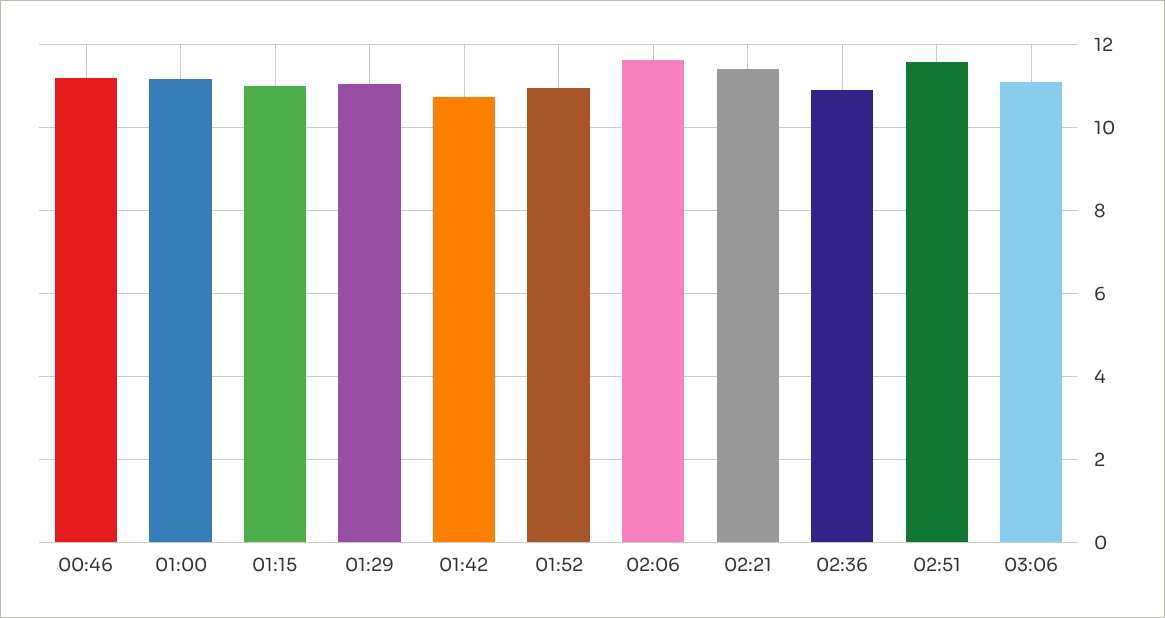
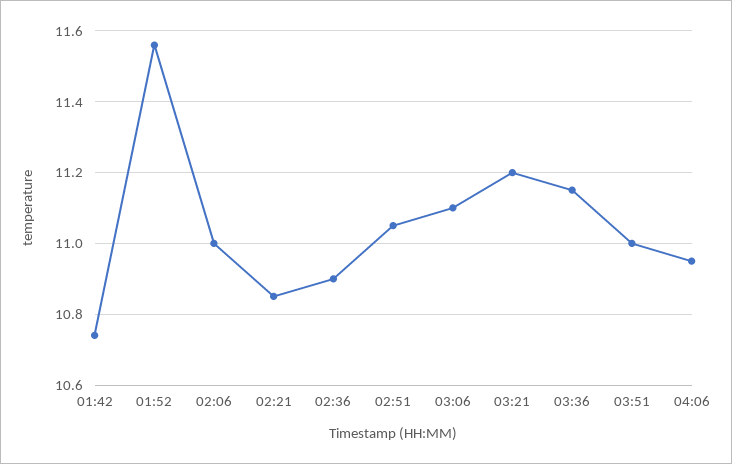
00:46: 11.2 -> none
01:00: 11.2 -> none
01:15: 11 -> none
01:29: 11 -> none
01:52: 11 -> 11.55
02:06: 11.6 -> 11
02:21: 11.4 -> 10.85
02:51: 11.6 -> 11.05
03:21: none -> 11.2
03:36: none -> 11.15
03:51: none -> 11
04:06: none -> 10.95

